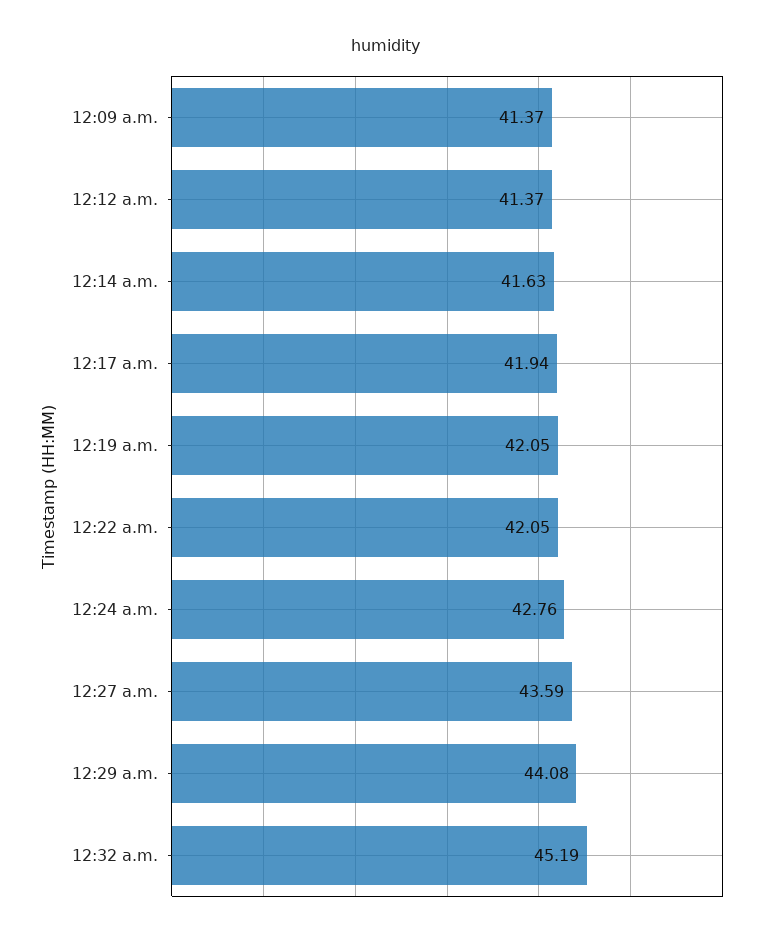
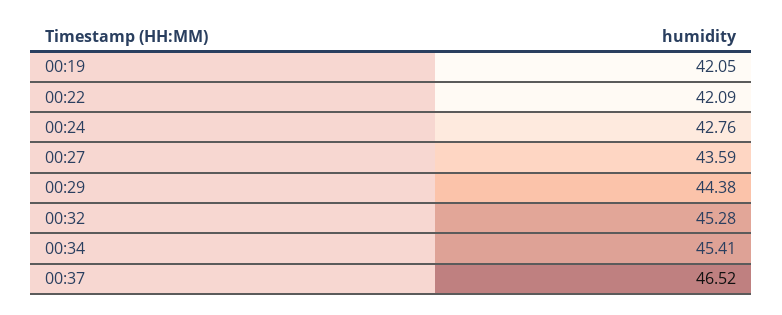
12:09 a.m.: 41.37 -> none
12:12 a.m.: 41.37 -> none
12:14 a.m.: 41.63 -> none
12:17 a.m.: 41.94 -> none
12:22 a.m.: 42.05 -> 42.09
12:29 a.m.: 44.08 -> 44.38
12:32 a.m.: 45.19 -> 45.28
00:34: none -> 45.41
00:37: none -> 46.52

